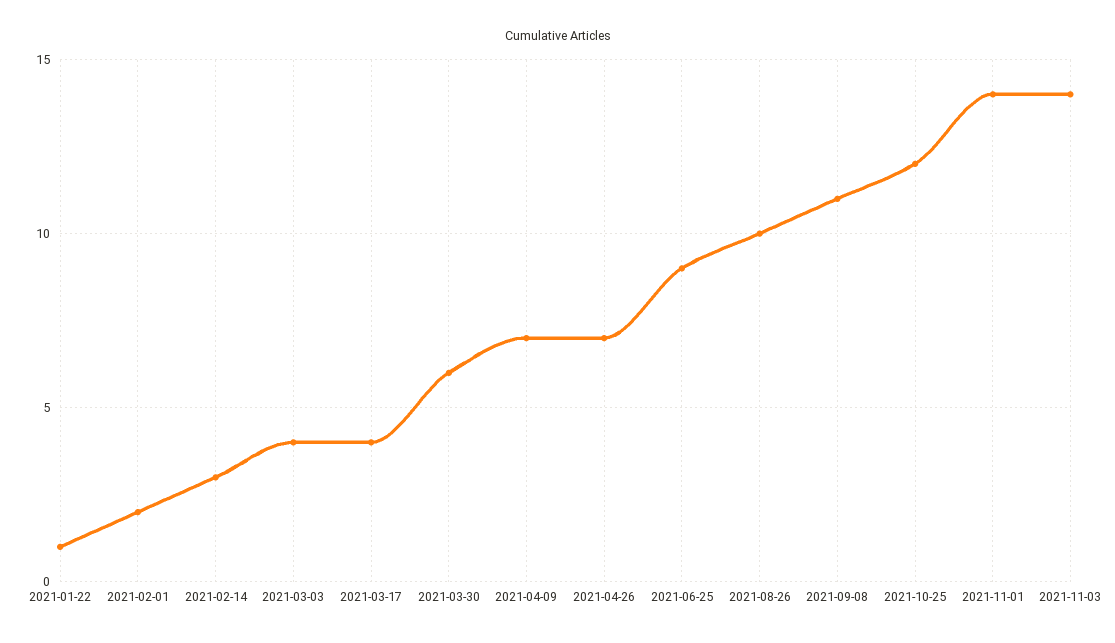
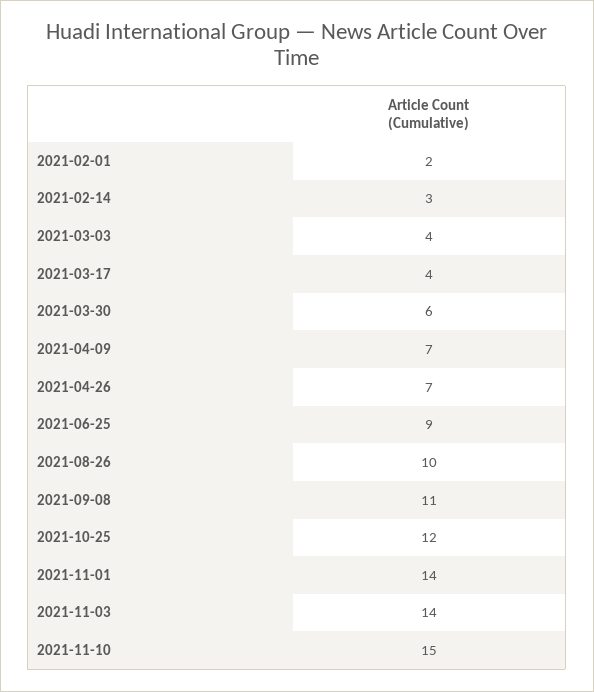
2021-01-22: 1 -> none
2021-11-10: none -> 15

